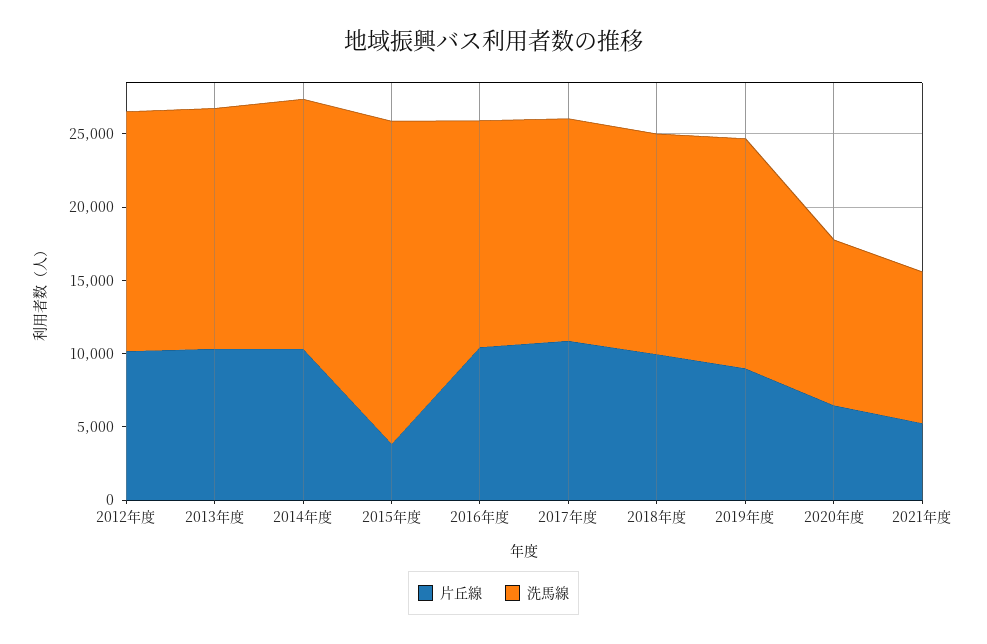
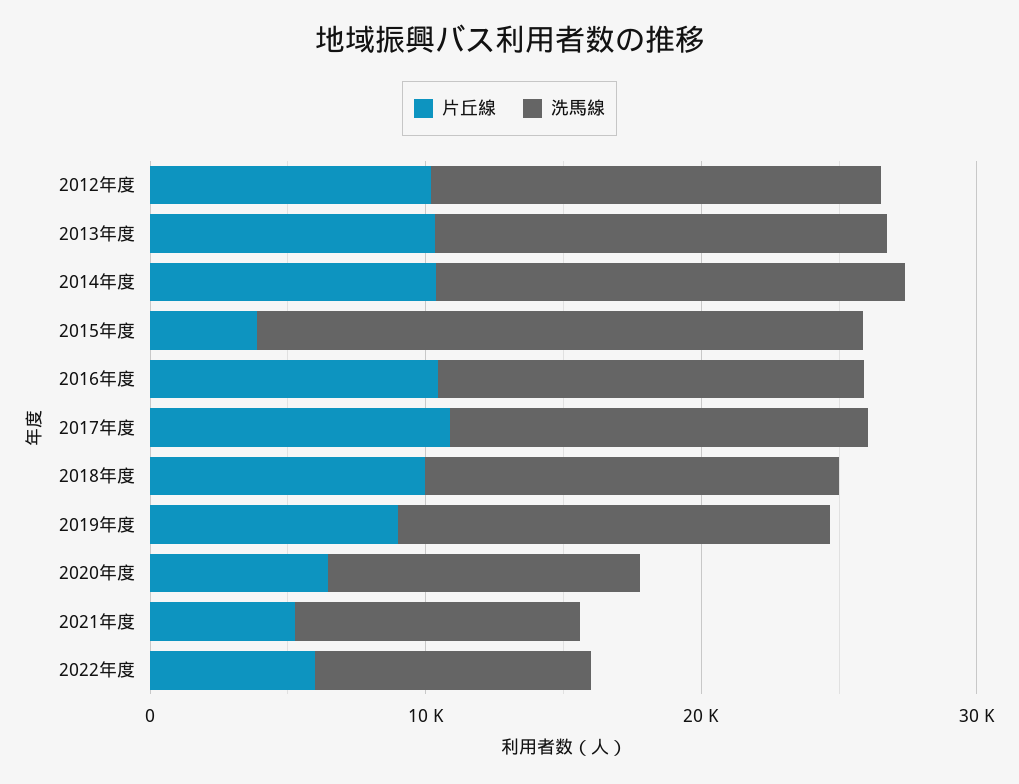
片丘線, 2022年度: none -> 6000
洗馬線, 2022年度: none -> 10000

